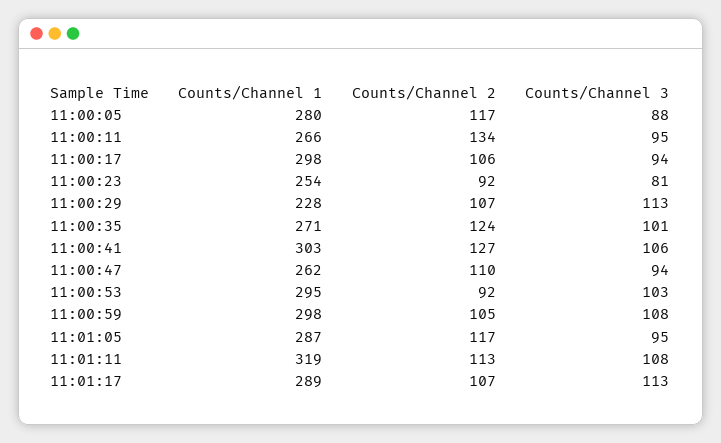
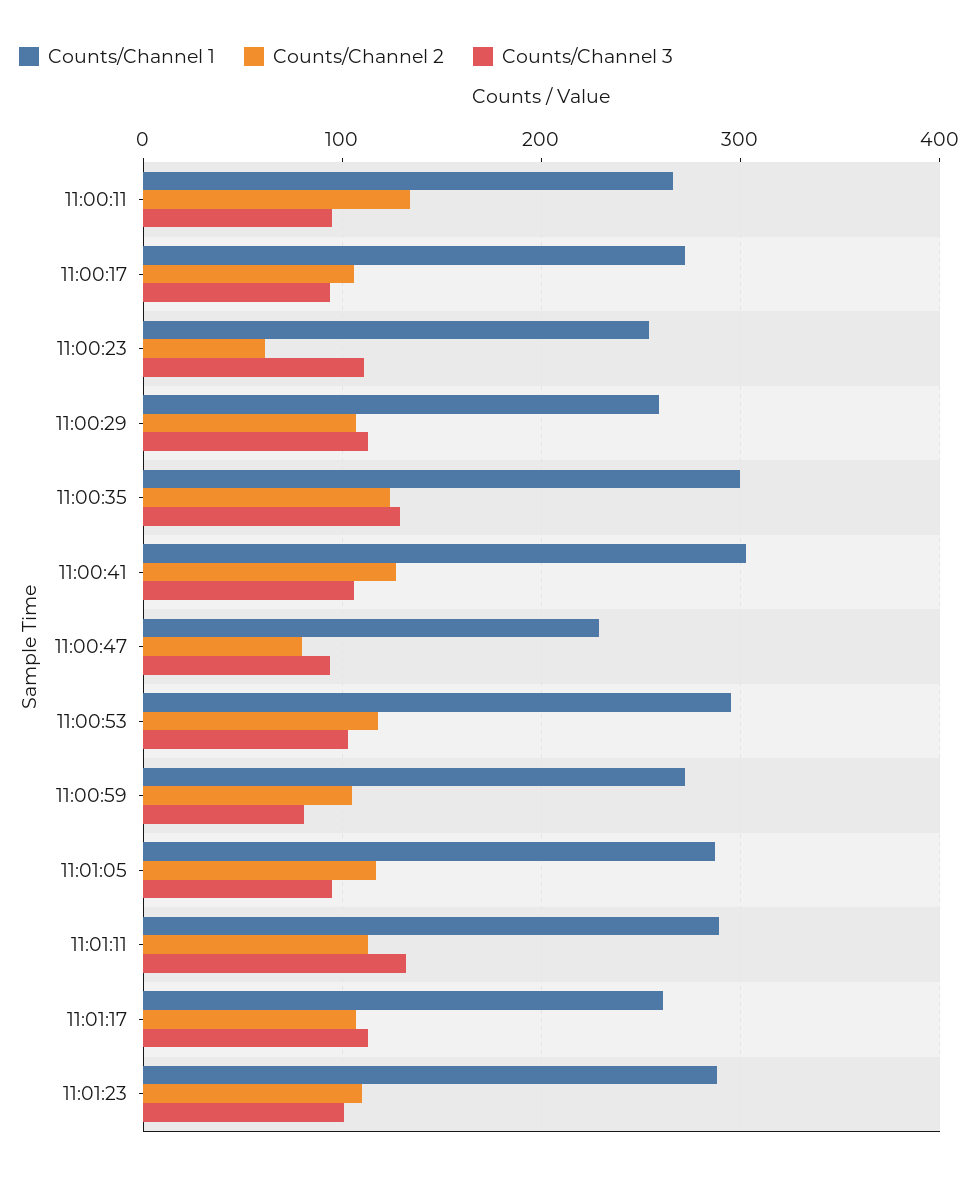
Counts/Channel 1, 11:00:05: 280 -> none
Counts/Channel 2, 11:00:05: 117 -> none
Counts/Channel 3, 11:00:05: 88 -> none
Counts/Channel 1, 11:00:17: 298 -> 270
Counts/Channel 2, 11:00:23: 92 -> 60
Counts/Channel 3, 11:00:23: 81 -> 110
Counts/Channel 1, 11:00:29: 228 -> 260
Counts/Channel 1, 11:00:35: 271 -> 300
Counts/Channel 3, 11:00:35: 101 -> 130
Counts/Channel 1, 11:00:47: 262 -> 230
Counts/Channel 2, 11:00:47: 110 -> 80
Counts/Channel 2, 11:00:53: 92 -> 120
Counts/Channel 1, 11:00:59: 298 -> 270
Counts/Channel 3, 11:00:59: 108 -> 80
Counts/Channel 1, 11:01:11: 319 -> 290
Counts/Channel 3, 11:01:11: 108 -> 130
Counts/Channel 1, 11:01:17: 289 -> 260
Counts/Channel 1, 11:01:23: none -> 290
Counts/Channel 2, 11:01:23: none -> 110
Counts/Channel 3, 11:01:23: none -> 100

